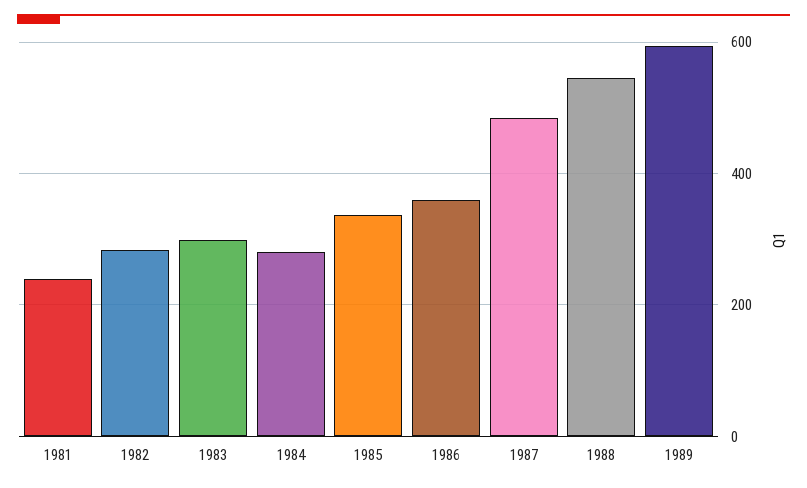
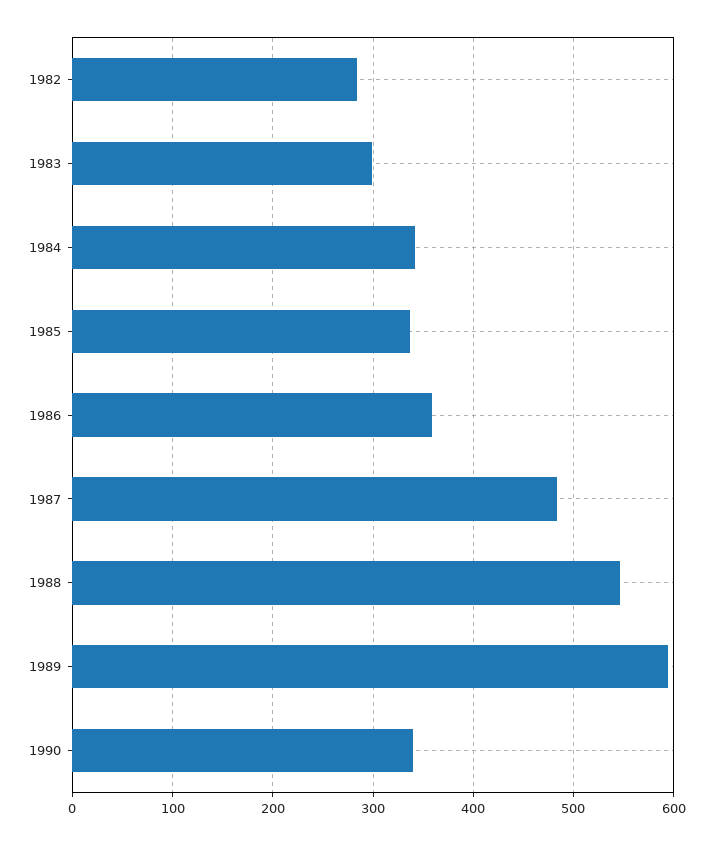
1981: 240 -> none
1984: 280 -> 340
1990: none -> 340

